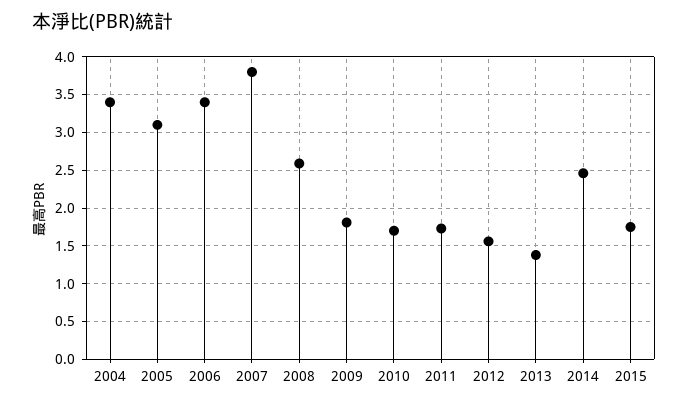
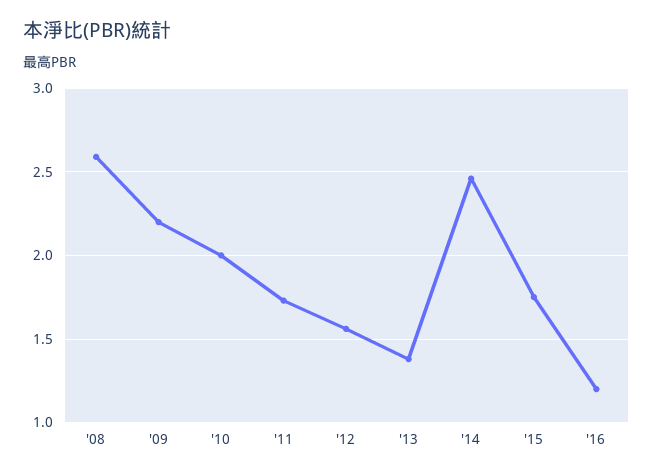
2004: 3.4 -> none
2005: 3.1 -> none
2006: 3.4 -> none
2007: 3.8 -> none
2009: 1.8 -> 2.2
2010: 1.7 -> 2
'16: none -> 1.2

